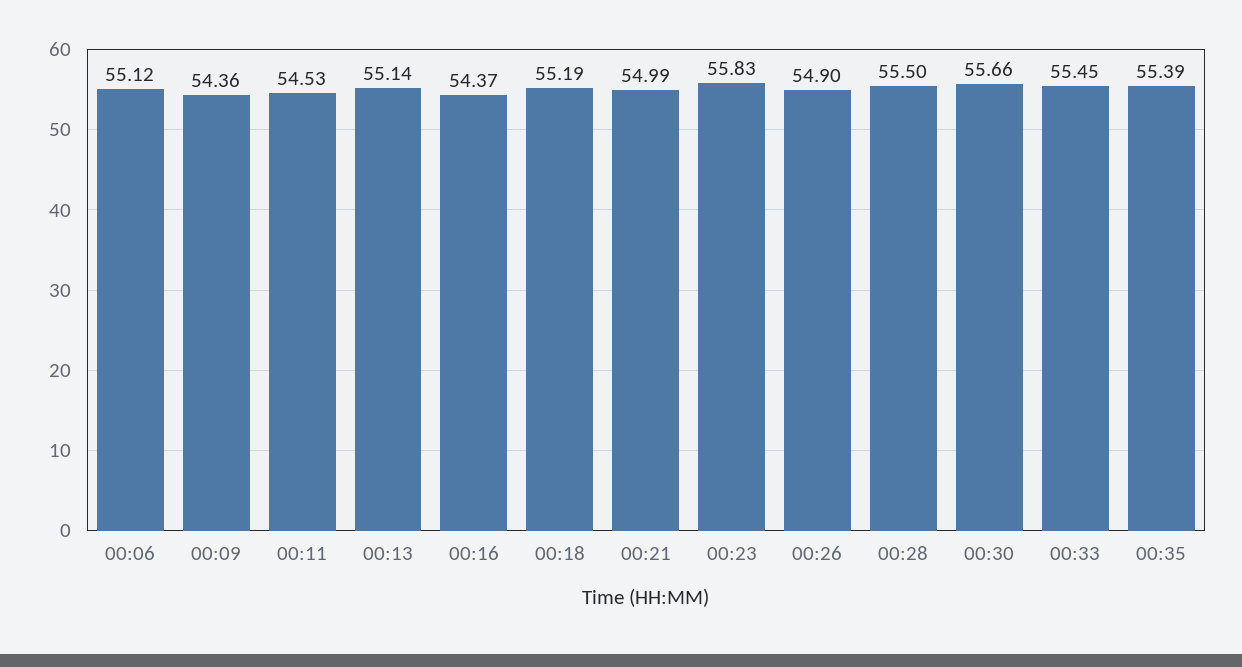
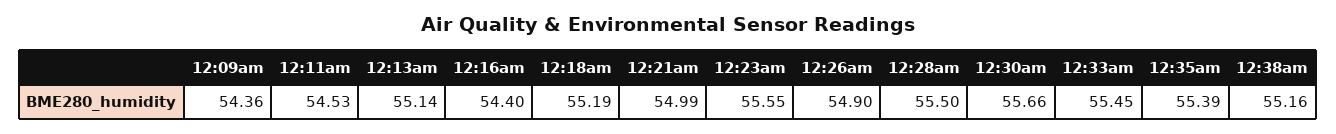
00:06: 55.12 -> none
00:16: 54.37 -> 54.4
00:23: 55.83 -> 55.55
12:38am: none -> 55.16

